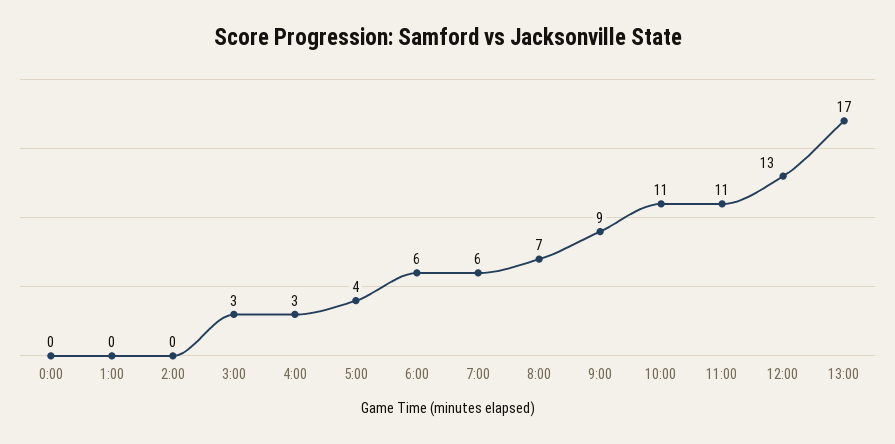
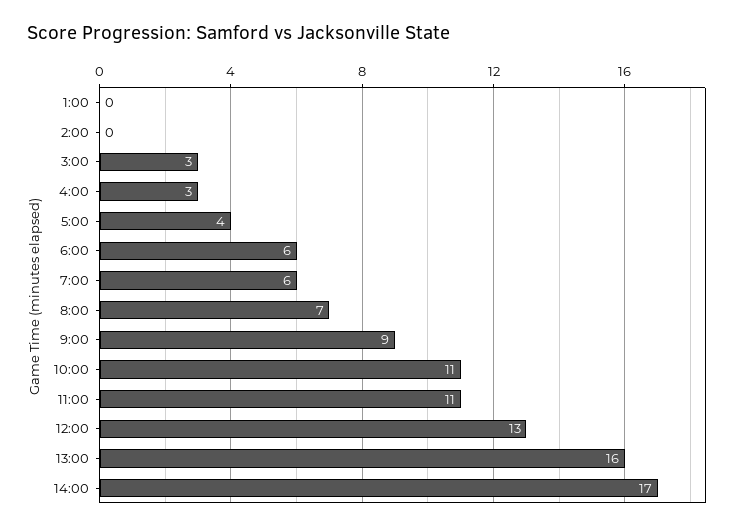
0:00: 0 -> none
13:00: 17 -> 16
14:00: none -> 17

